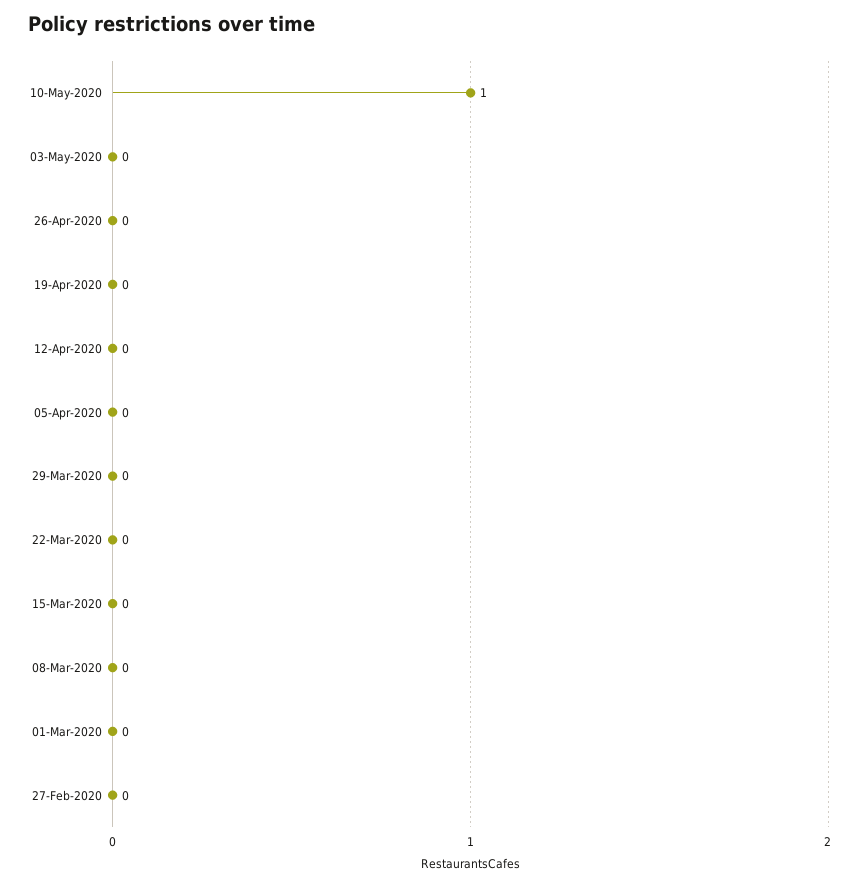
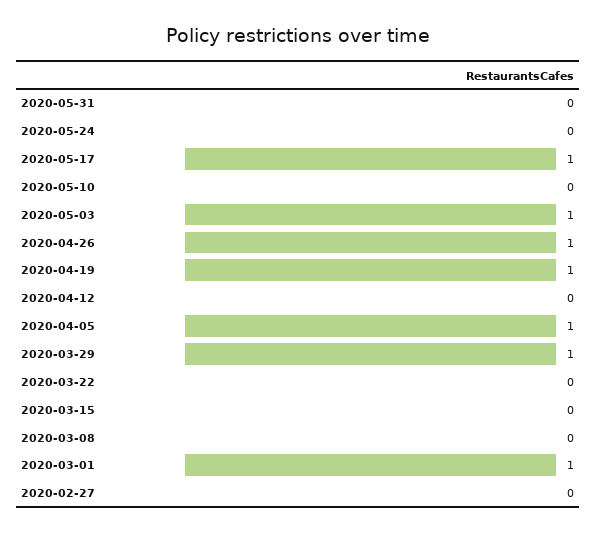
10-May-2020: 1 -> 0
03-May-2020: 0 -> 1
26-Apr-2020: 0 -> 1
19-Apr-2020: 0 -> 1
05-Apr-2020: 0 -> 1
29-Mar-2020: 0 -> 1
01-Mar-2020: 0 -> 1
2020-05-31: none -> 0
2020-05-24: none -> 0
2020-05-17: none -> 1

